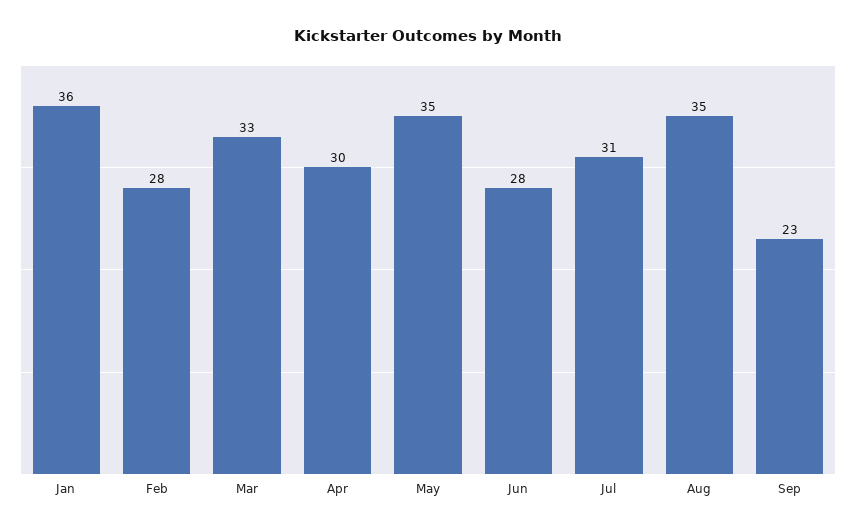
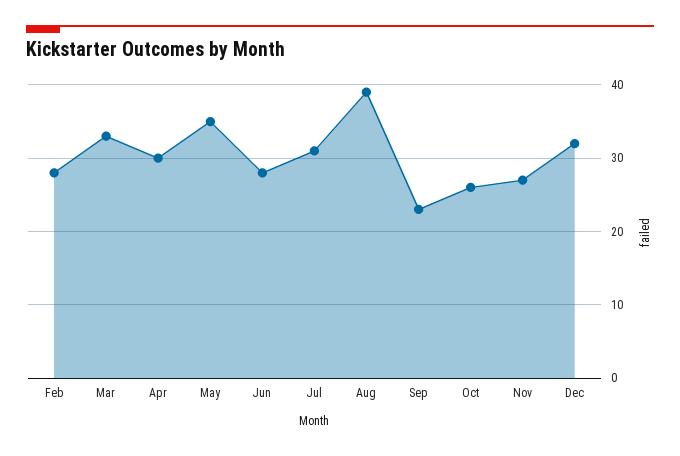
Jan: 36 -> none
Aug: 35 -> 39
Oct: none -> 26
Nov: none -> 27
Dec: none -> 32

